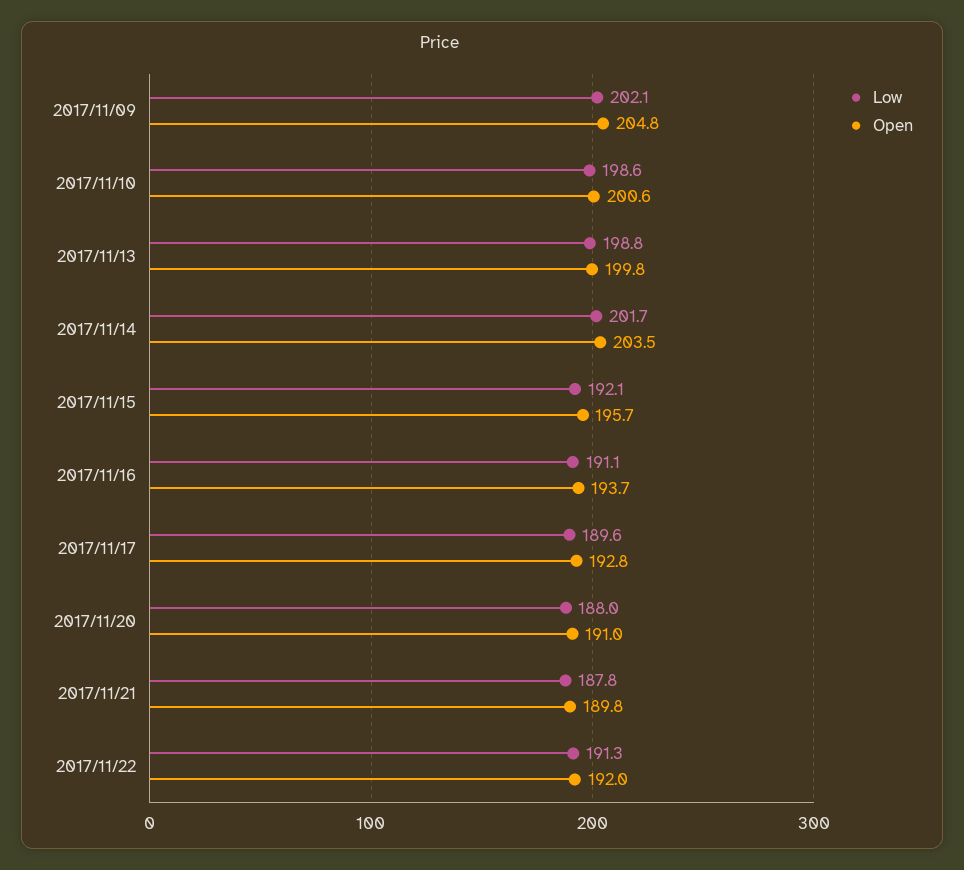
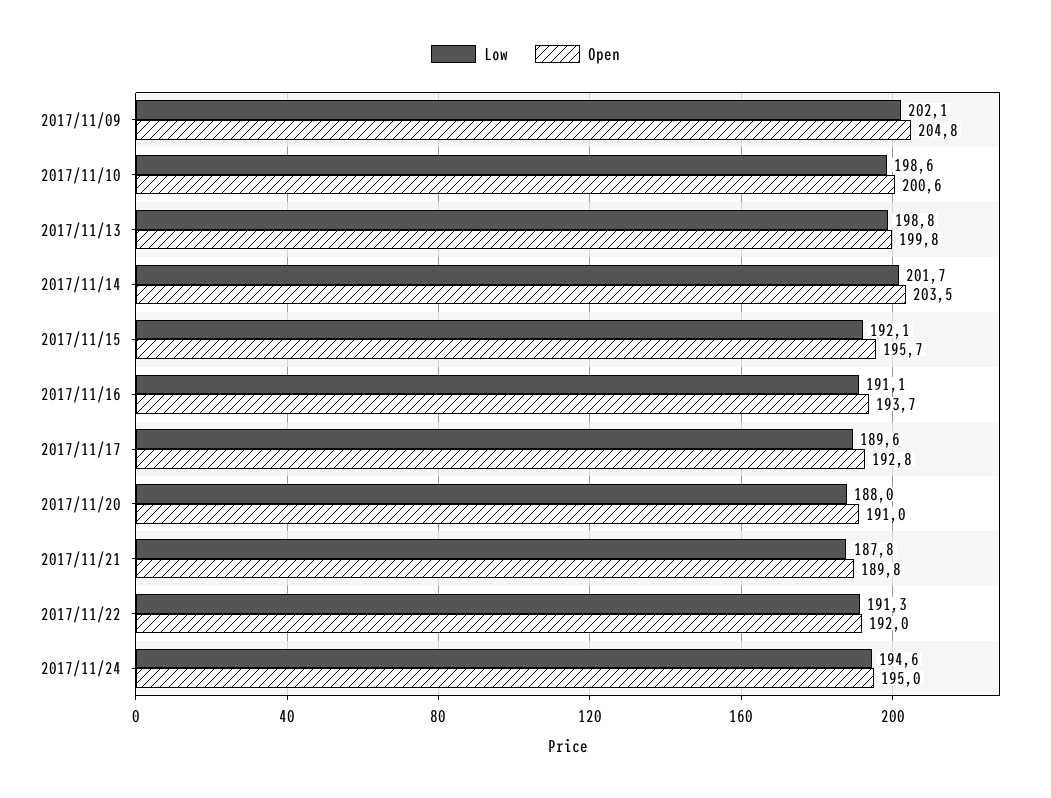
Low, 2017/11/24: none -> 194.6
Open, 2017/11/24: none -> 195

